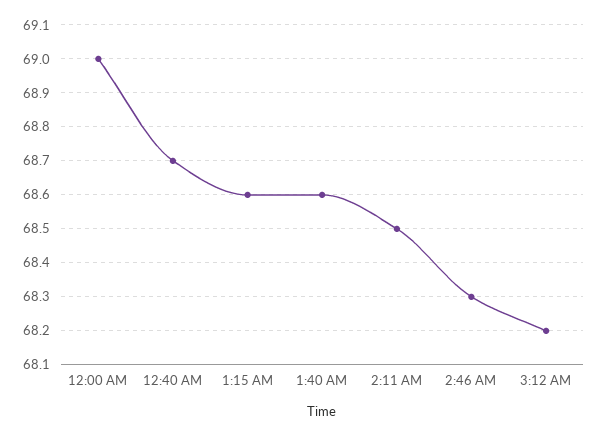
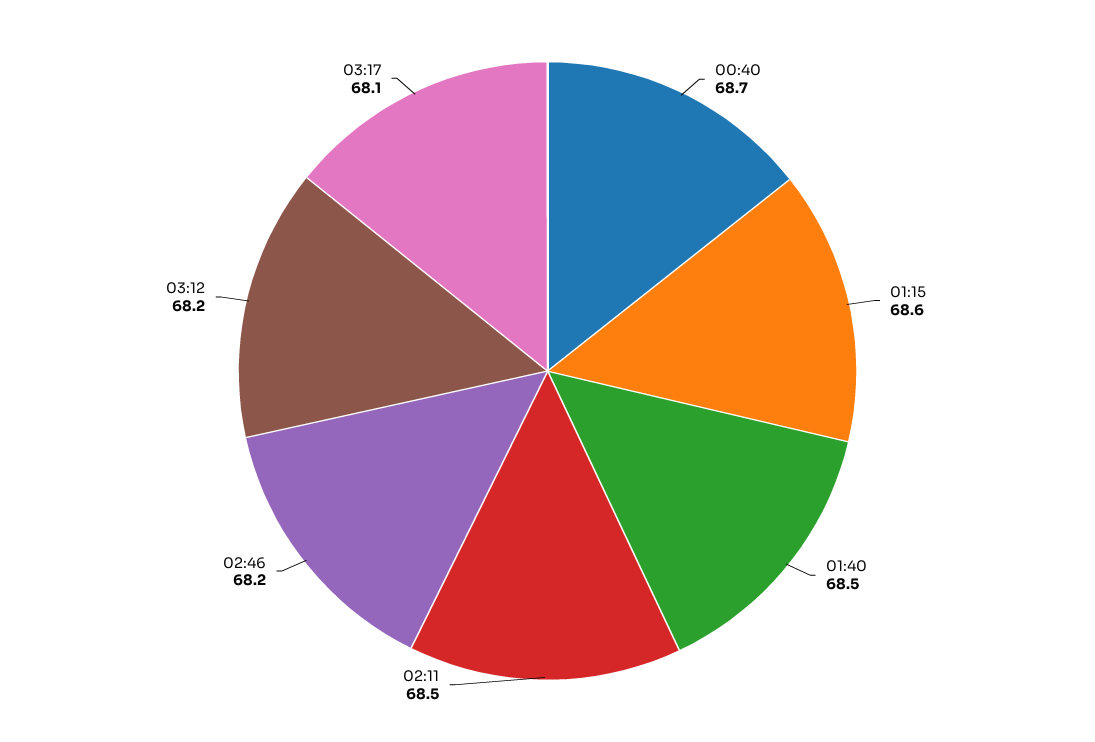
12:00 AM: 69 -> none
1:40 AM: 68.6 -> 68.5
2:46 AM: 68.3 -> 68.2
03:17: none -> 68.1

